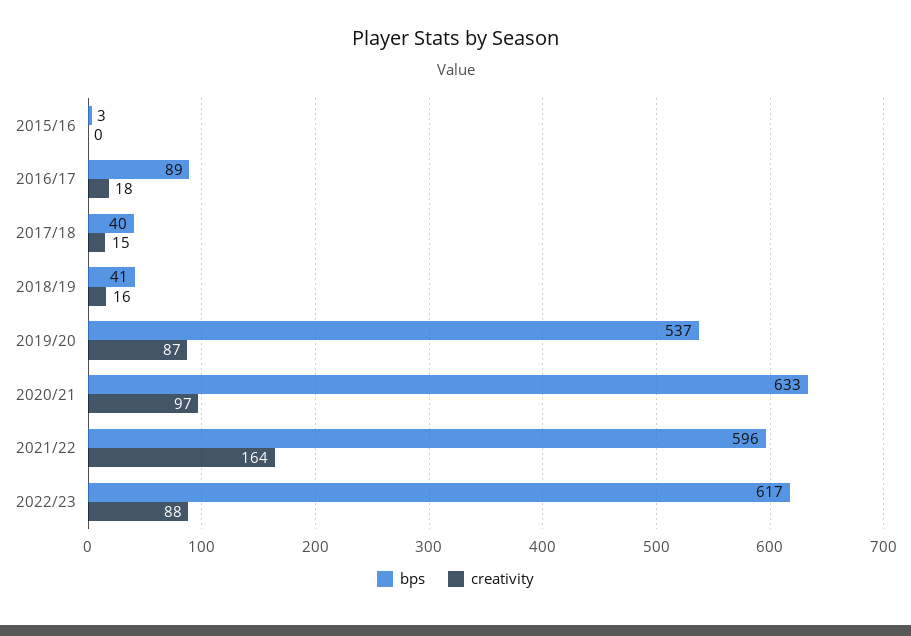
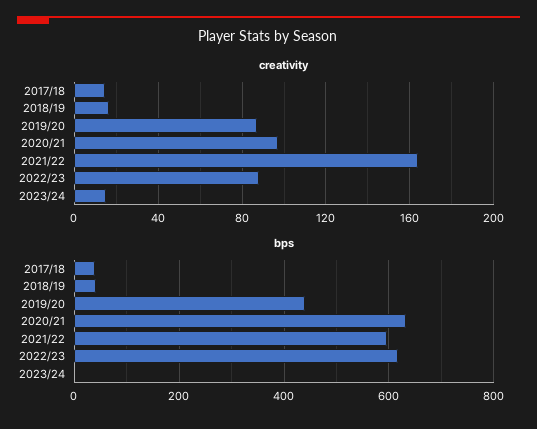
bps, 2015/16: 3 -> none
creativity, 2015/16: 0 -> none
bps, 2016/17: 89 -> none
creativity, 2016/17: 18 -> none
bps, 2019/20: 537 -> 440
creativity, 2023/24: none -> 15
bps, 2023/24: none -> 0

